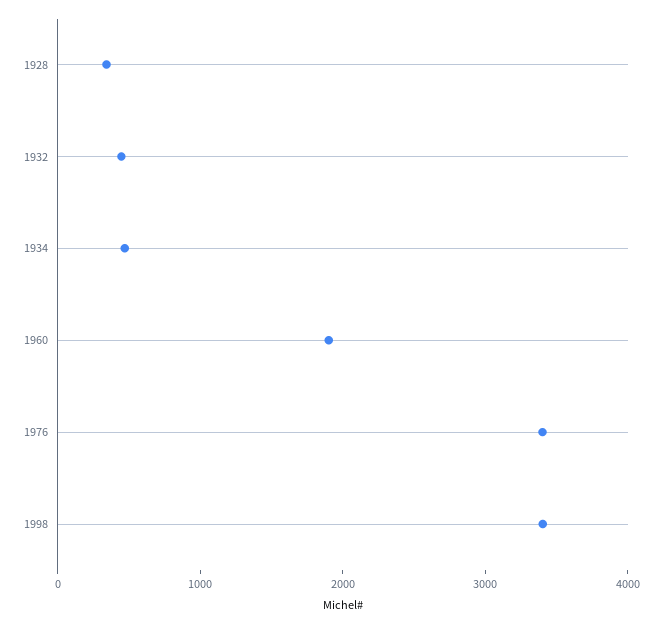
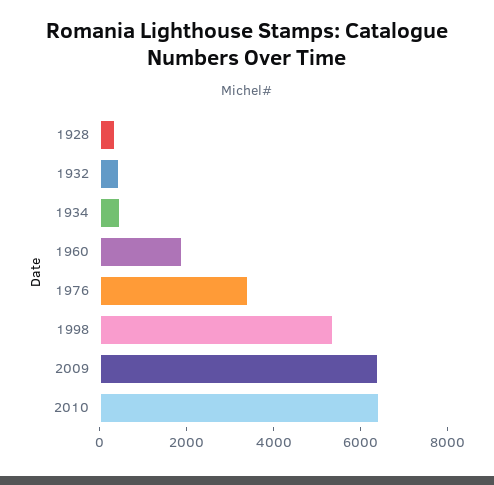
1998: 3400 -> 5500
2009: none -> 6500
2010: none -> 6500

